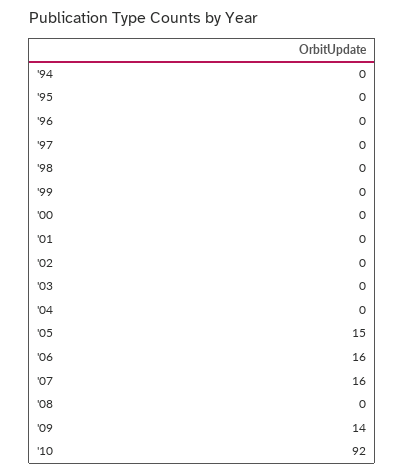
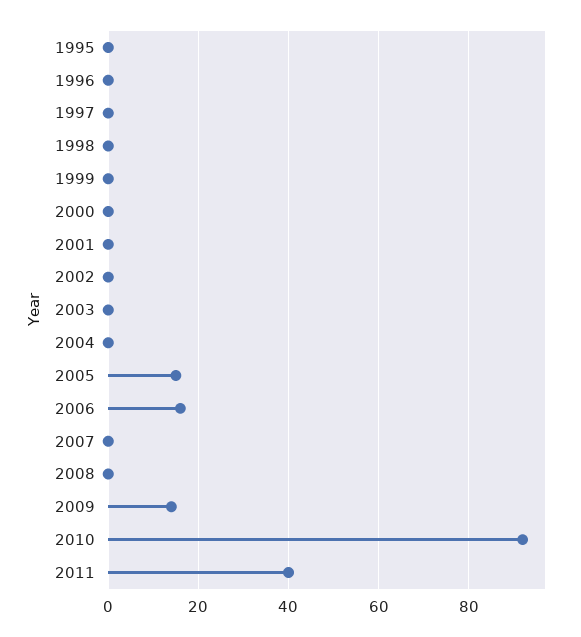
'94: 0 -> none
'07: 16 -> 0
2011: none -> 40

